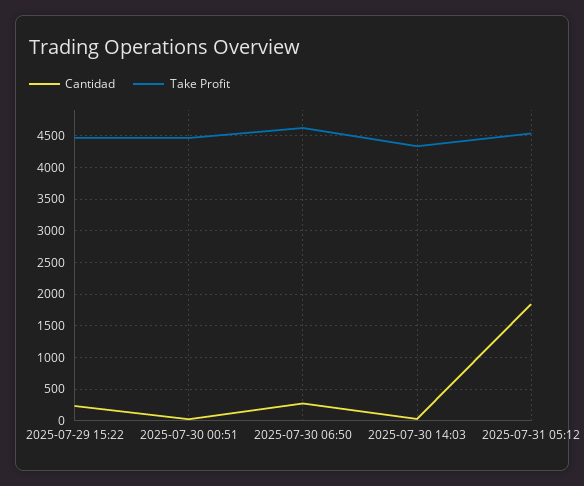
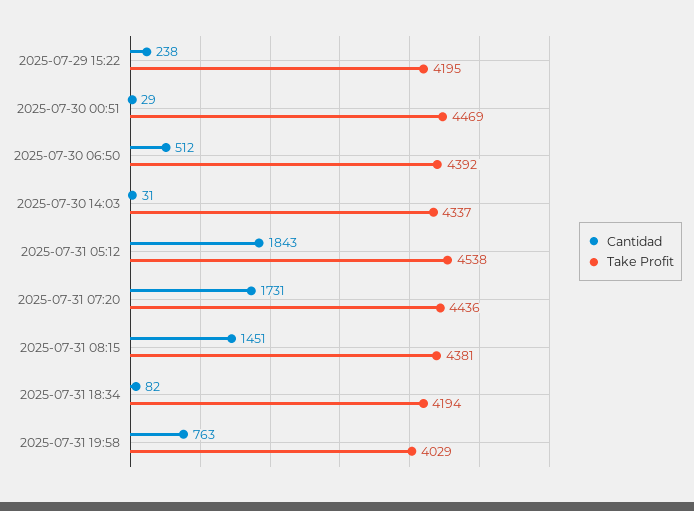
Take Profit, 2025-07-29 15:22: 4500 -> 4195
Cantidad, 2025-07-30 06:50: 300 -> 512
Take Profit, 2025-07-30 06:50: 4600 -> 4392
Cantidad, 2025-07-31 07:20: none -> 1731
Take Profit, 2025-07-31 07:20: none -> 4436
Cantidad, 2025-07-31 08:15: none -> 1451
Take Profit, 2025-07-31 08:15: none -> 4381
Cantidad, 2025-07-31 18:34: none -> 82
Take Profit, 2025-07-31 18:34: none -> 4194
Cantidad, 2025-07-31 19:58: none -> 763
Take Profit, 2025-07-31 19:58: none -> 4029

